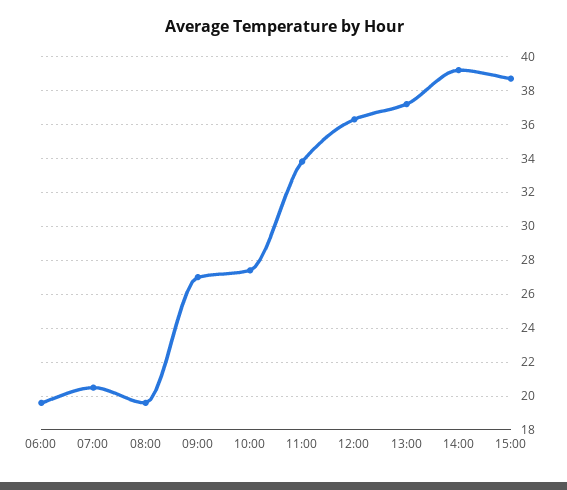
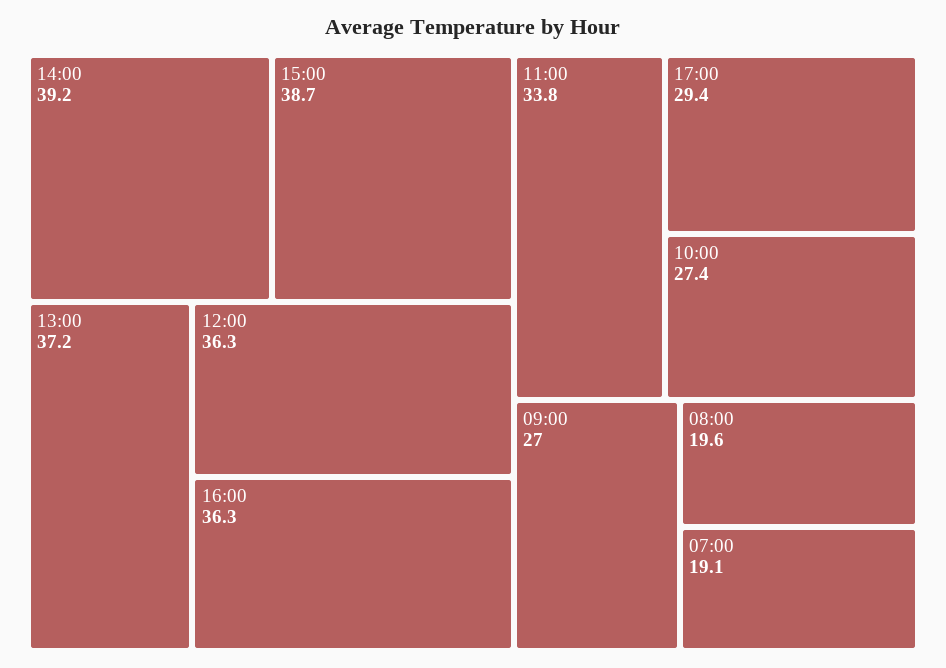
06:00: 19.5 -> none
07:00: 20.5 -> 19.1
16:00: none -> 36.3
17:00: none -> 29.4

